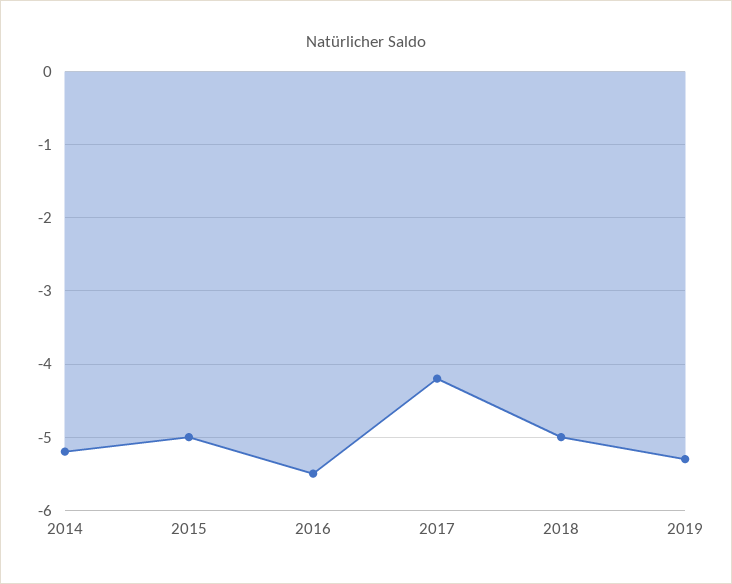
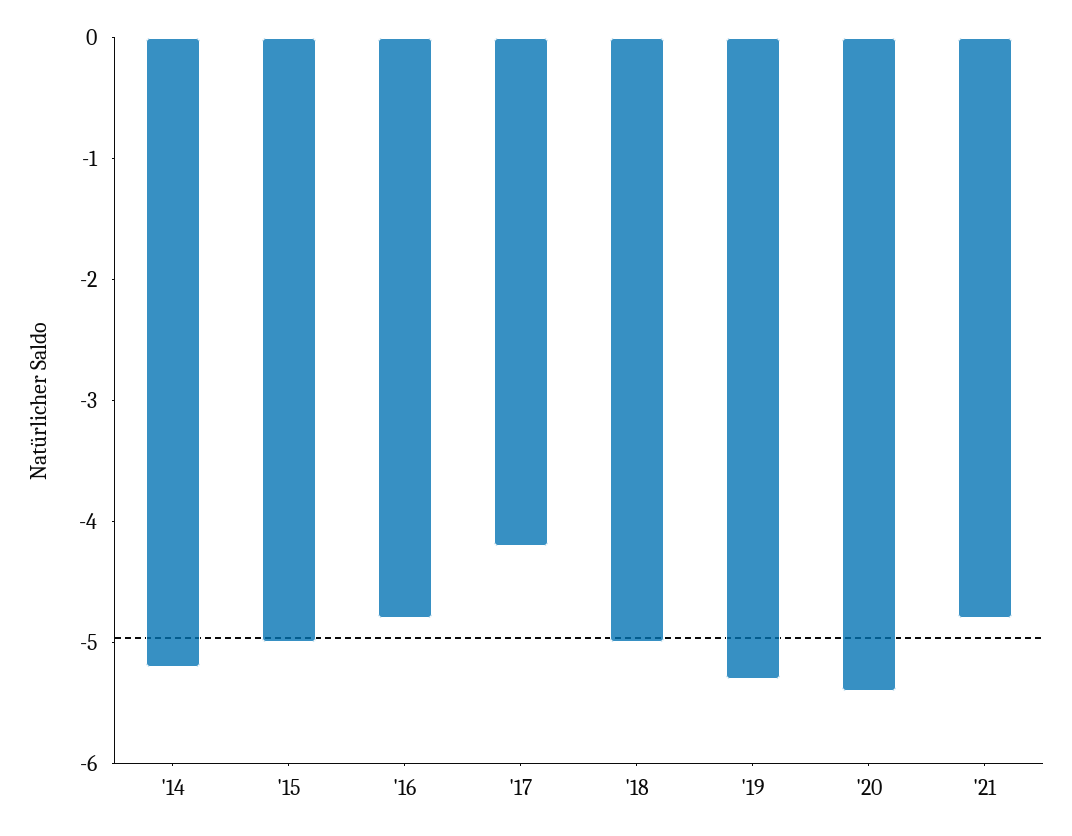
2016: -5.5 -> -4.8
'20: none -> -5.4
'21: none -> -4.8

